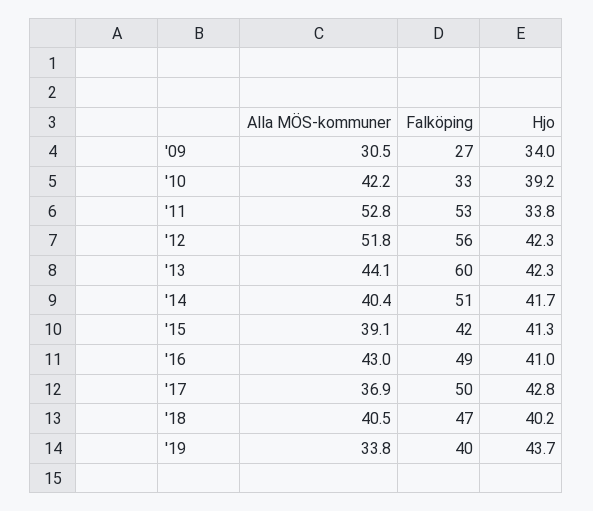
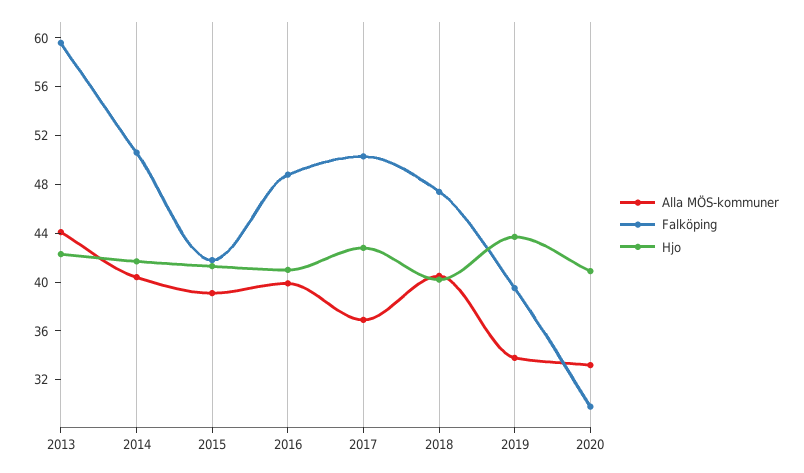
Alla MÖS-kommuner, '09: 30.5 -> none
Falköping, '09: 27 -> none
Hjo, '09: 34 -> none
Alla MÖS-kommuner, '10: 42.2 -> none
Falköping, '10: 33 -> none
Hjo, '10: 39.2 -> none
Alla MÖS-kommuner, '11: 52.8 -> none
Falköping, '11: 53 -> none
Hjo, '11: 33.8 -> none
Alla MÖS-kommuner, '12: 51.8 -> none
Falköping, '12: 56 -> none
Hjo, '12: 42.3 -> none
Alla MÖS-kommuner, '16: 43 -> 40
Alla MÖS-kommuner, 2020: none -> 33
Falköping, 2020: none -> 30
Hjo, 2020: none -> 41

